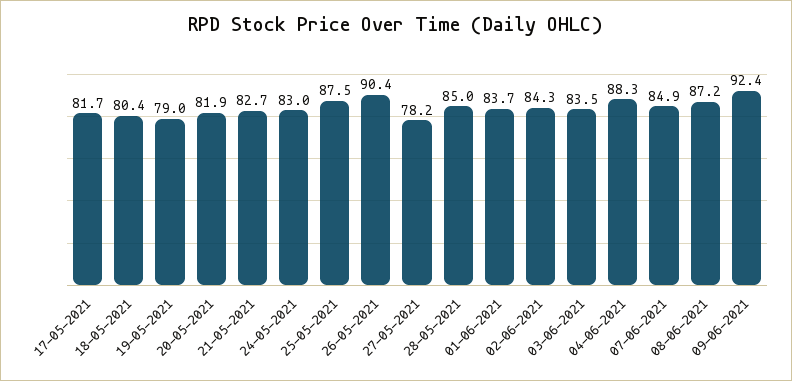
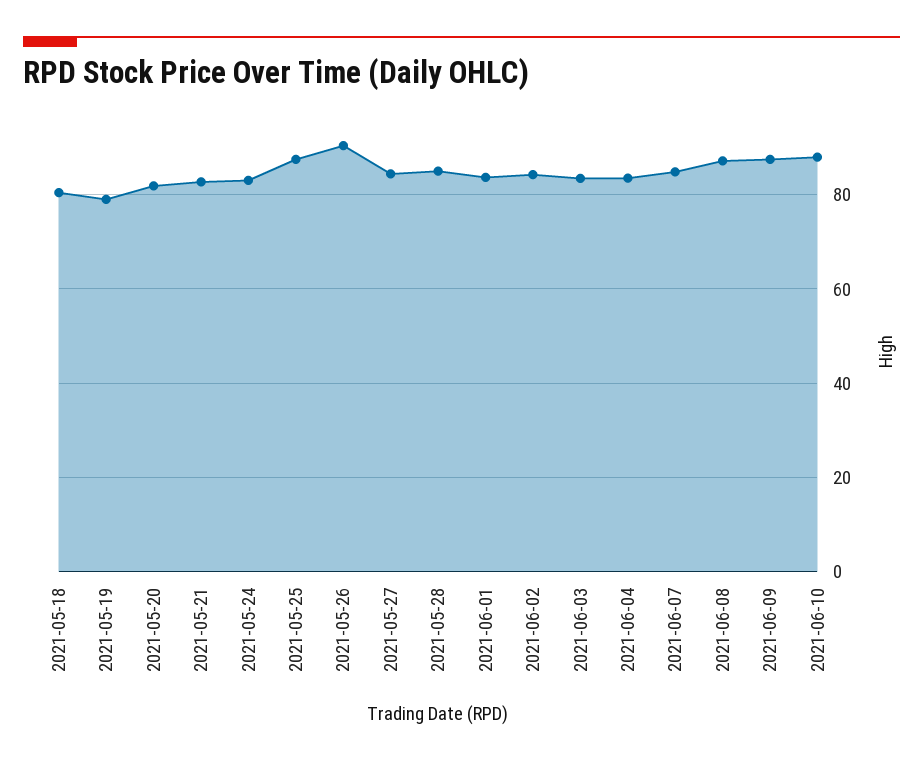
17-05-2021: 81.7 -> none
27-05-2021: 78.2 -> 84
04-06-2021: 88.3 -> 84
09-06-2021: 92.4 -> 88
2021-06-10: none -> 88

